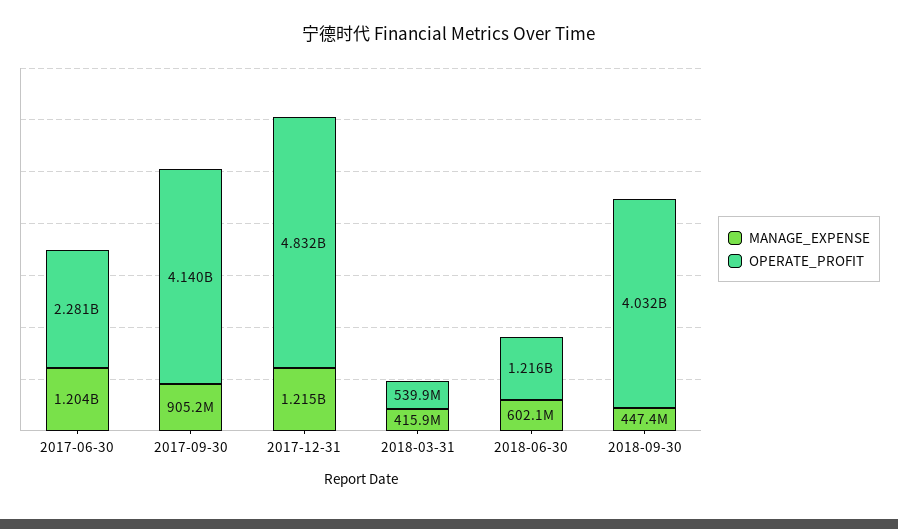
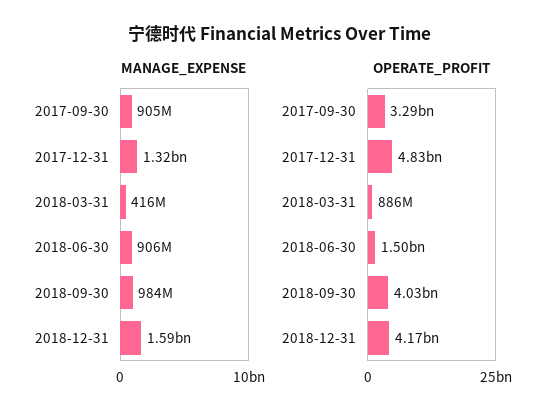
MANAGE_EXPENSE, 2017-06-30: 1204000000 -> none
OPERATE_PROFIT, 2017-06-30: 2281000000 -> none
OPERATE_PROFIT, 2017-09-30: 4140000000 -> 3290000000
MANAGE_EXPENSE, 2017-12-31: 1215000000 -> 1320000000
OPERATE_PROFIT, 2018-03-31: 539900000 -> 886000000
MANAGE_EXPENSE, 2018-06-30: 602100000 -> 906000000
OPERATE_PROFIT, 2018-06-30: 1216000000 -> 1500000000
MANAGE_EXPENSE, 2018-09-30: 447400000 -> 984000000
MANAGE_EXPENSE, 2018-12-31: none -> 1590000000
OPERATE_PROFIT, 2018-12-31: none -> 4170000000

